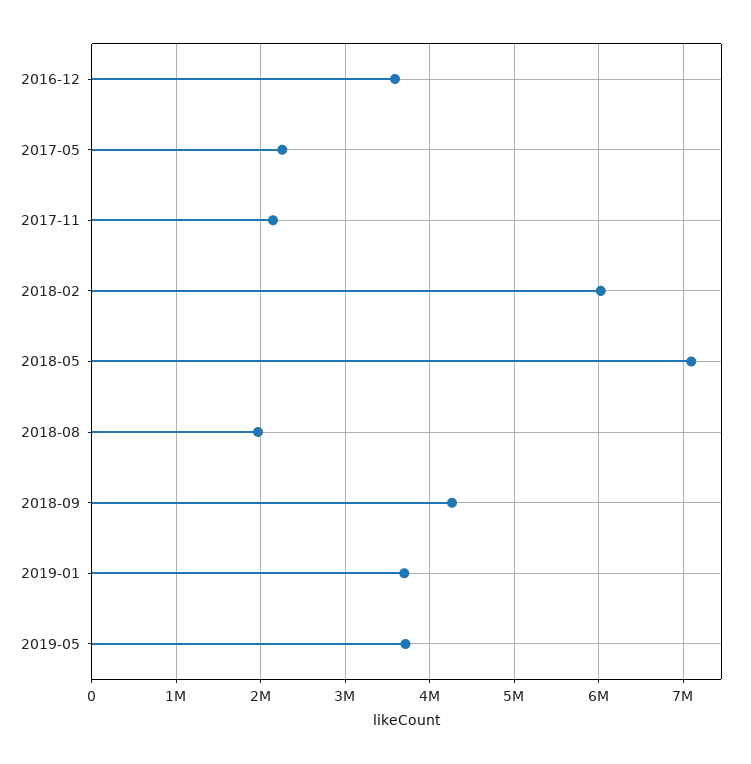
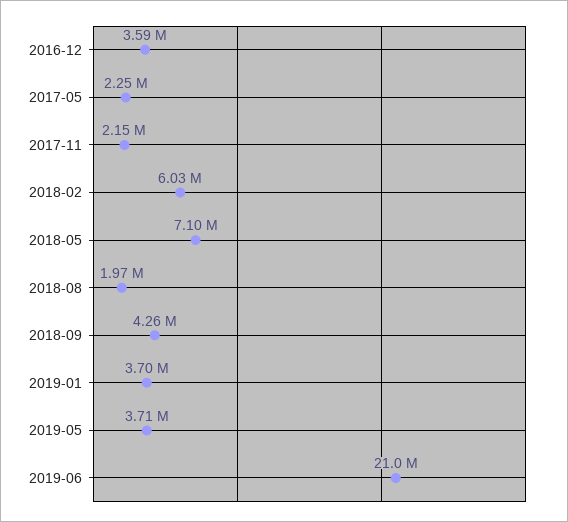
2019-06: none -> 21000000

